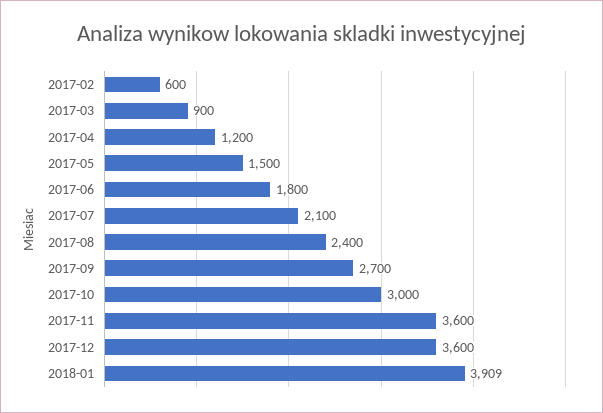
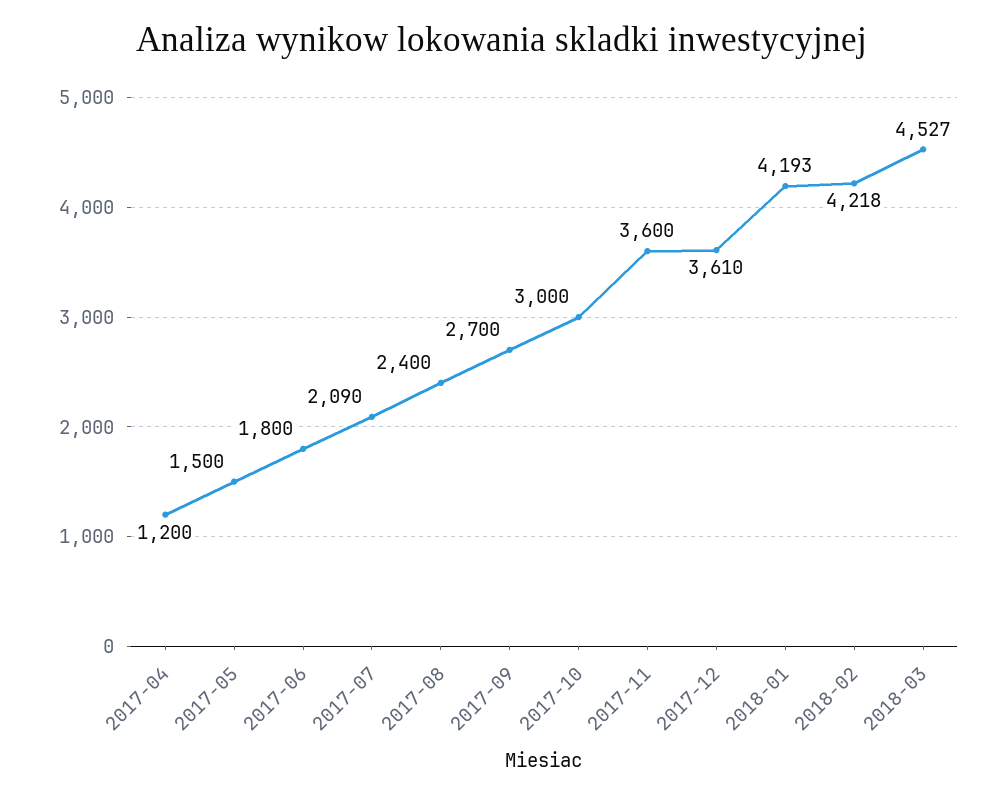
2017-02: 600 -> none
2017-03: 900 -> none
2017-07: 2100 -> 2090
2017-12: 3600 -> 3610
2018-01: 3909 -> 4193
2018-02: none -> 4218
2018-03: none -> 4527

